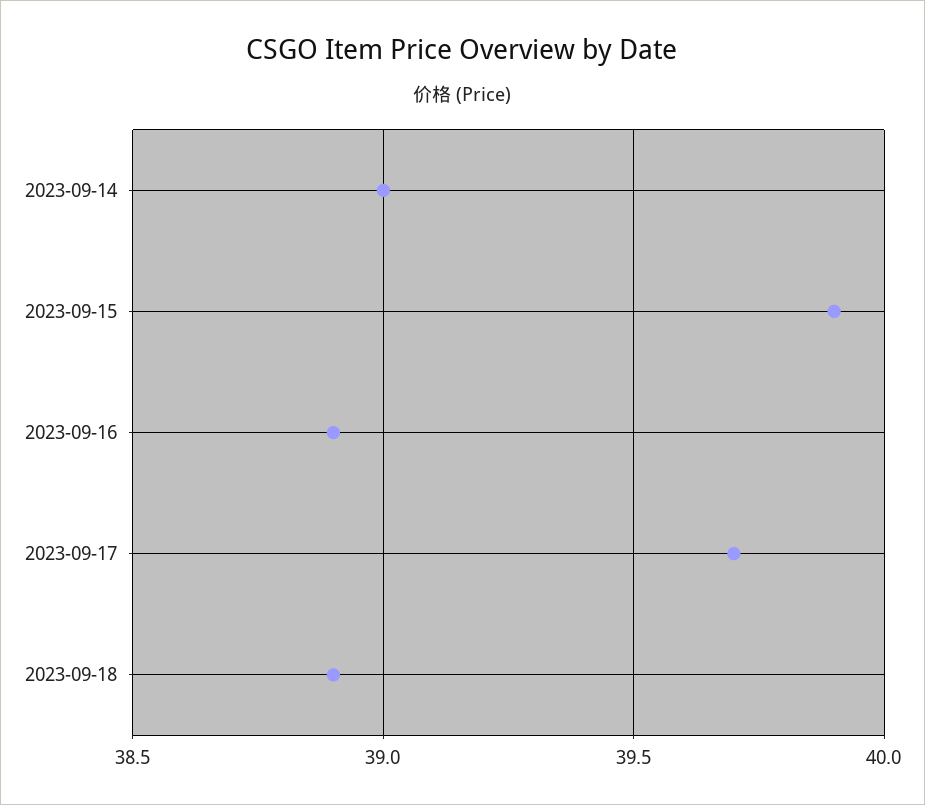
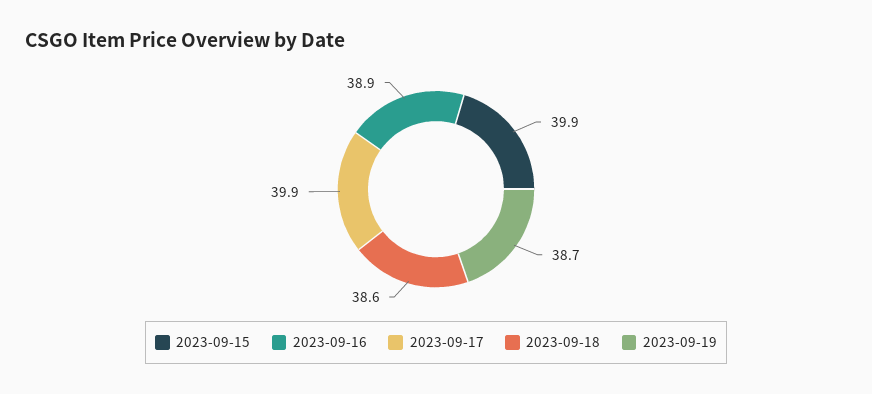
2023-09-14: 39 -> none
2023-09-17: 39.7 -> 39.9
2023-09-18: 38.9 -> 38.6
2023-09-19: none -> 38.7

